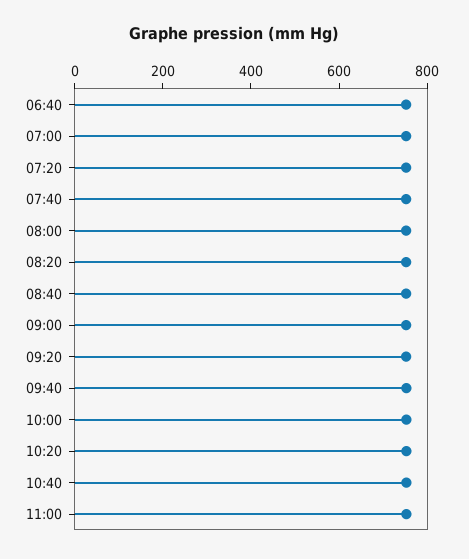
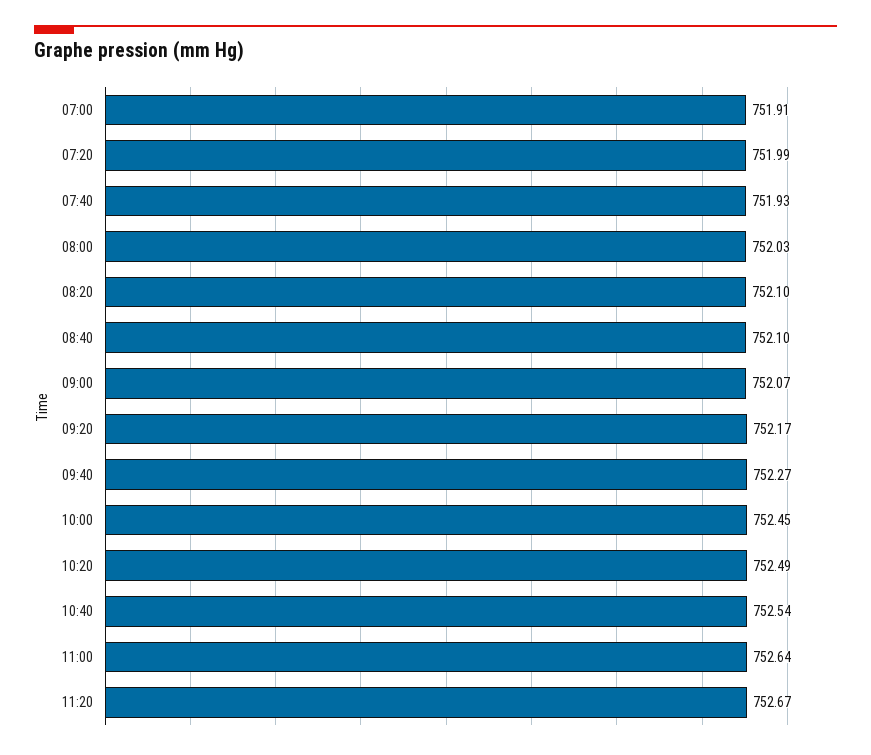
06:40: 750 -> none
11:20: none -> 752.67

